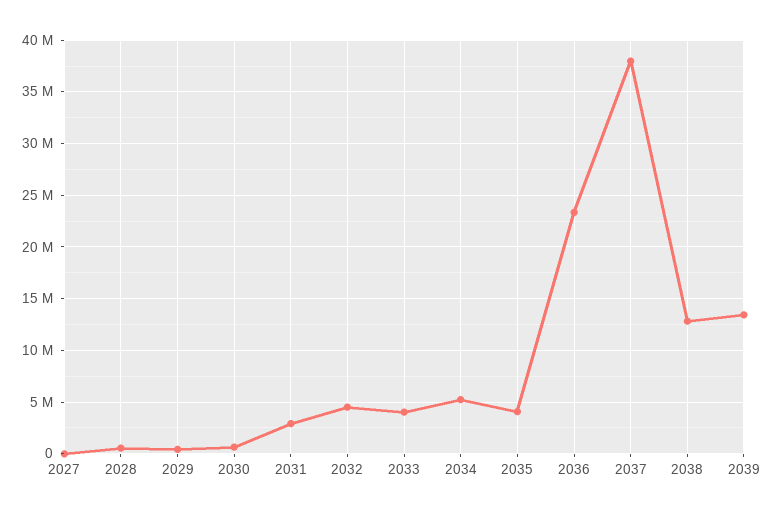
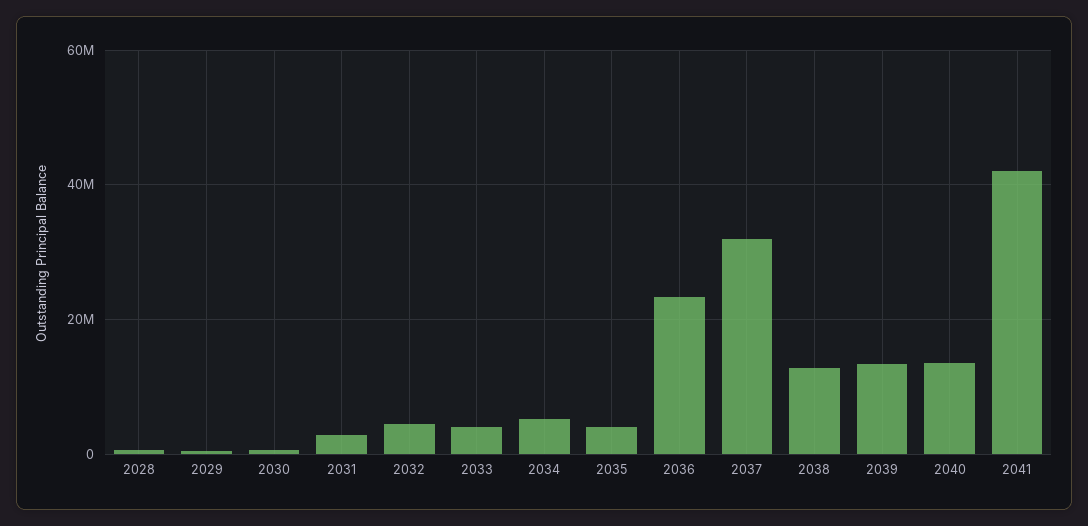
2027: 0 -> none
2037: 38000000 -> 32000000
2040: none -> 14000000
2041: none -> 42000000

